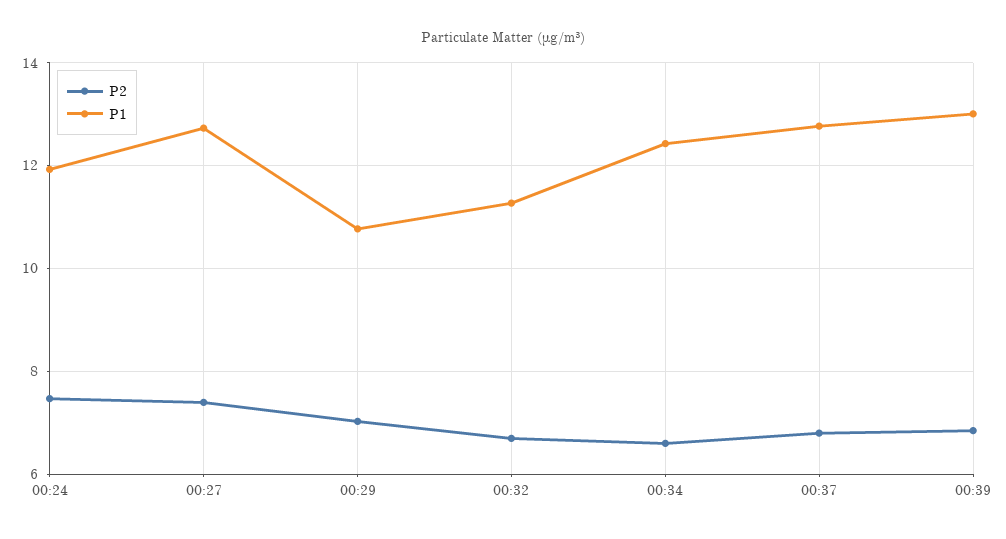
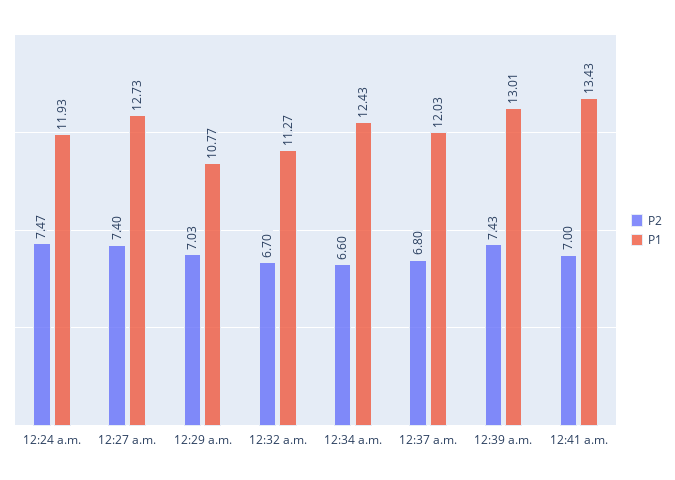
P1, 00:37: 12.8 -> 12.03
P2, 00:39: 6.8 -> 7.43
P2, 12:41 a.m.: none -> 7
P1, 12:41 a.m.: none -> 13.43

